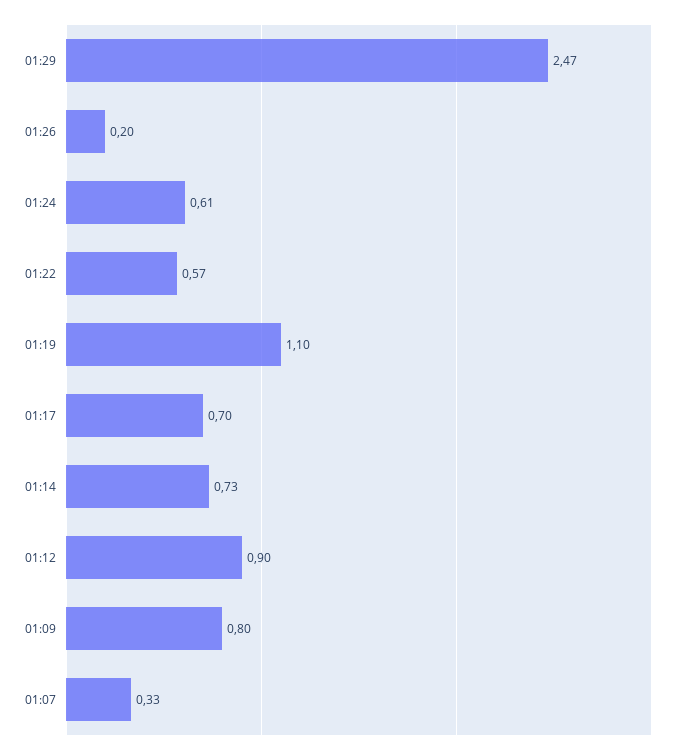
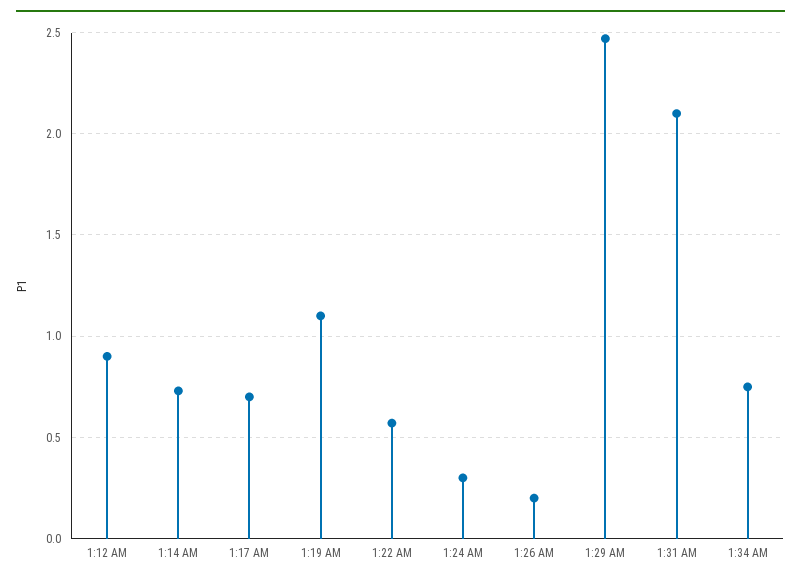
01:24: 0.61 -> 0.3
01:09: 0.8 -> none
01:07: 0.33 -> none
1:31 AM: none -> 2.1
1:34 AM: none -> 0.75

